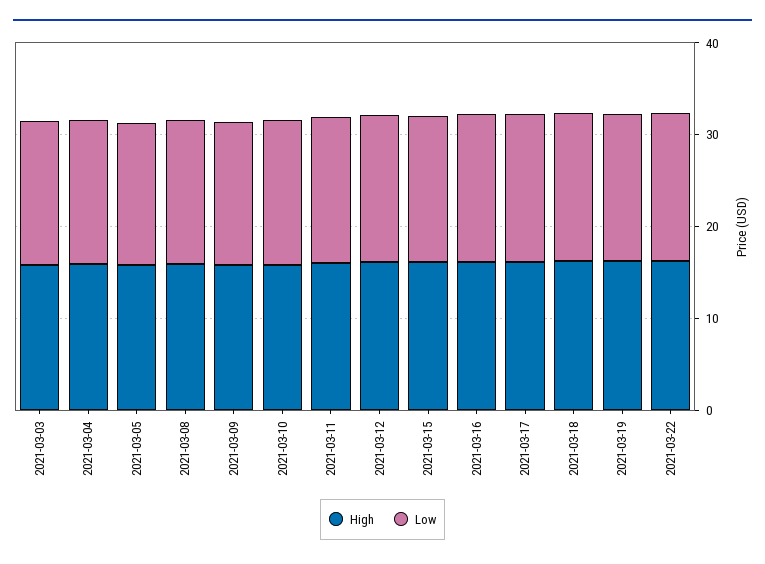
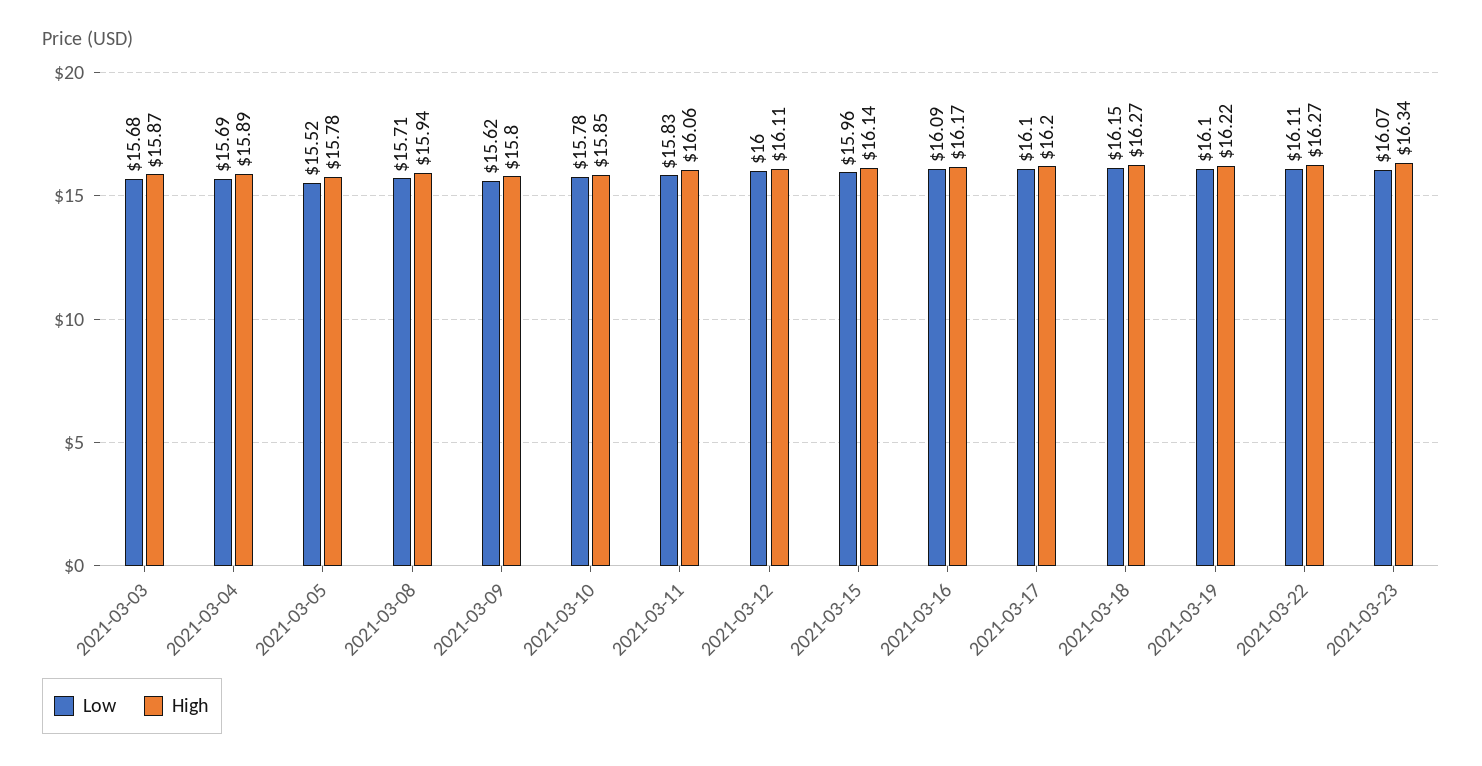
Low, 2021-03-23: none -> 16.07
High, 2021-03-23: none -> 16.34

